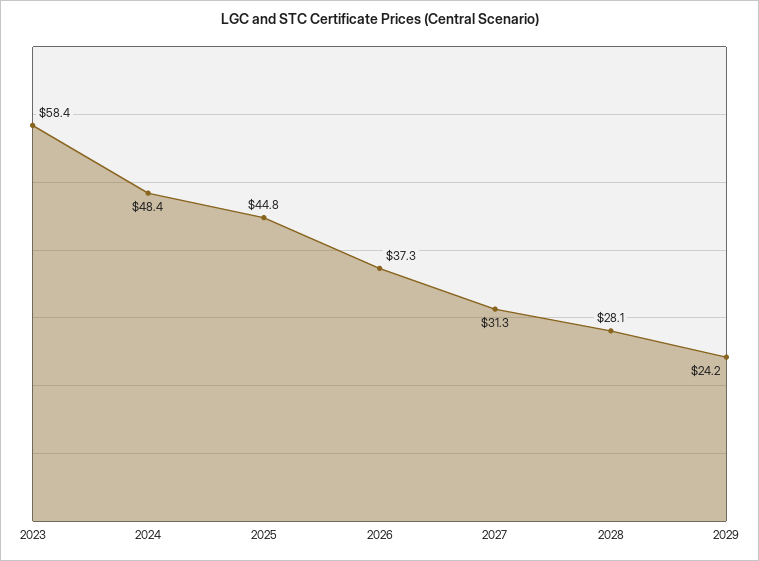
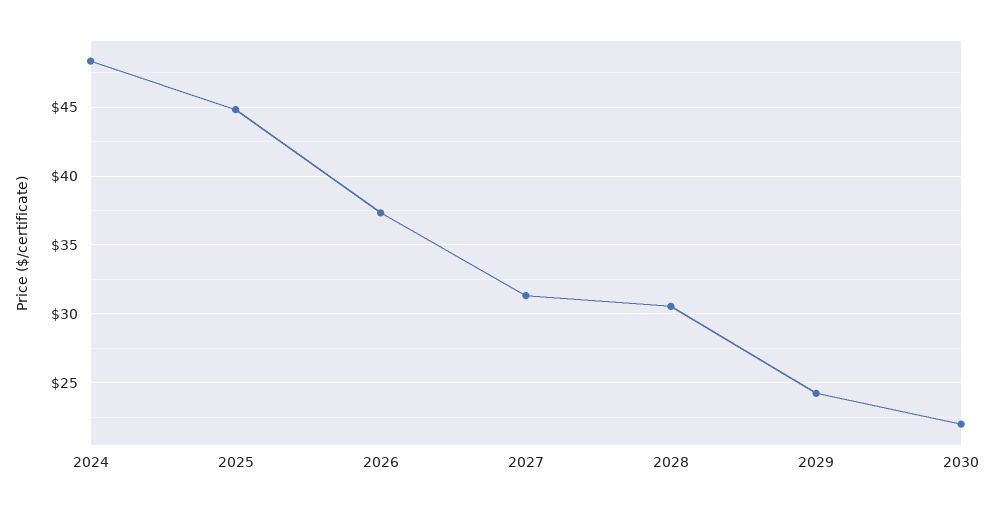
2023: 58.4 -> none
2028: 28.1 -> 30.5
2030: none -> 22

